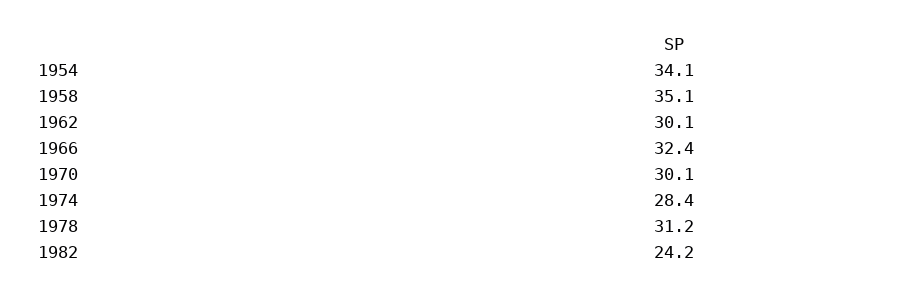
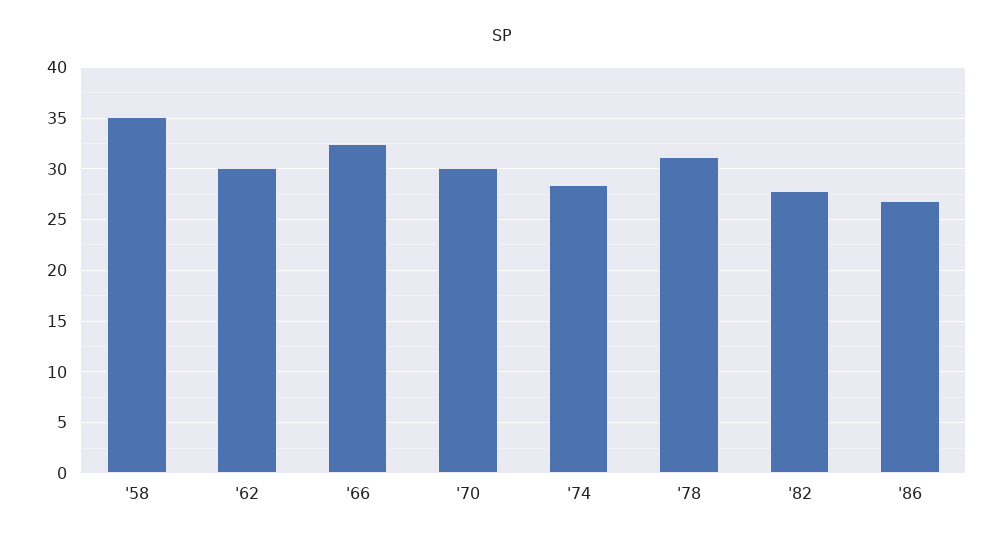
1954: 34.1 -> none
1982: 24.2 -> 28
'86: none -> 27

